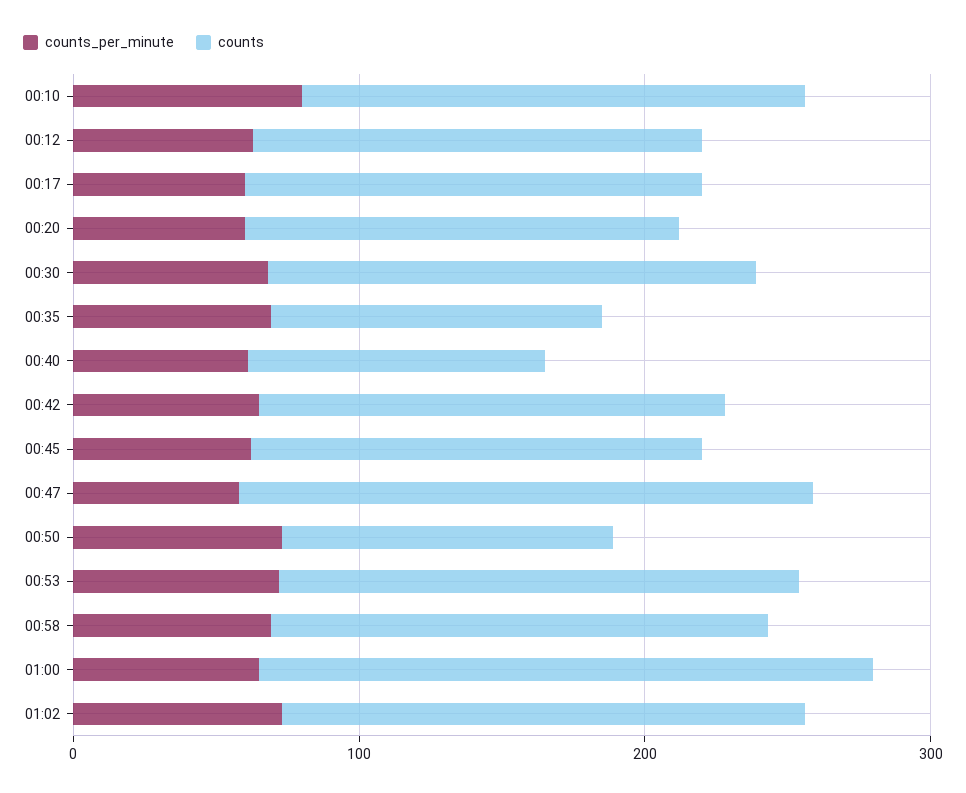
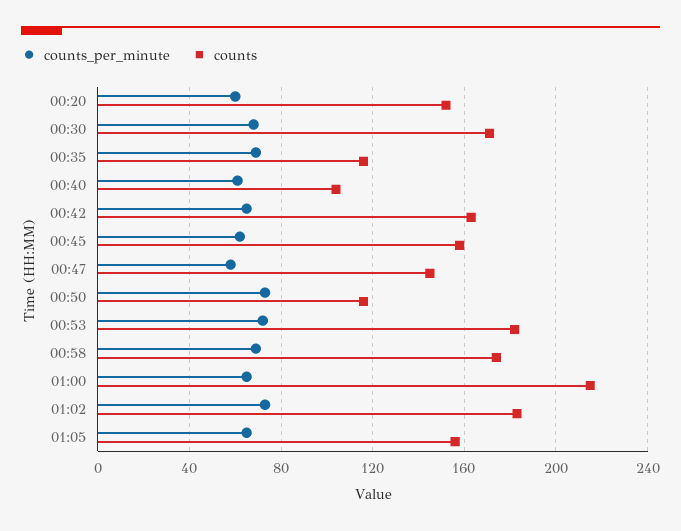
counts_per_minute, 00:10: 80 -> none
counts, 00:10: 180 -> none
counts_per_minute, 00:12: 60 -> none
counts, 00:12: 160 -> none
counts_per_minute, 00:17: 60 -> none
counts, 00:17: 160 -> none
counts, 00:47: 200 -> 145
counts_per_minute, 01:05: none -> 65
counts, 01:05: none -> 155

